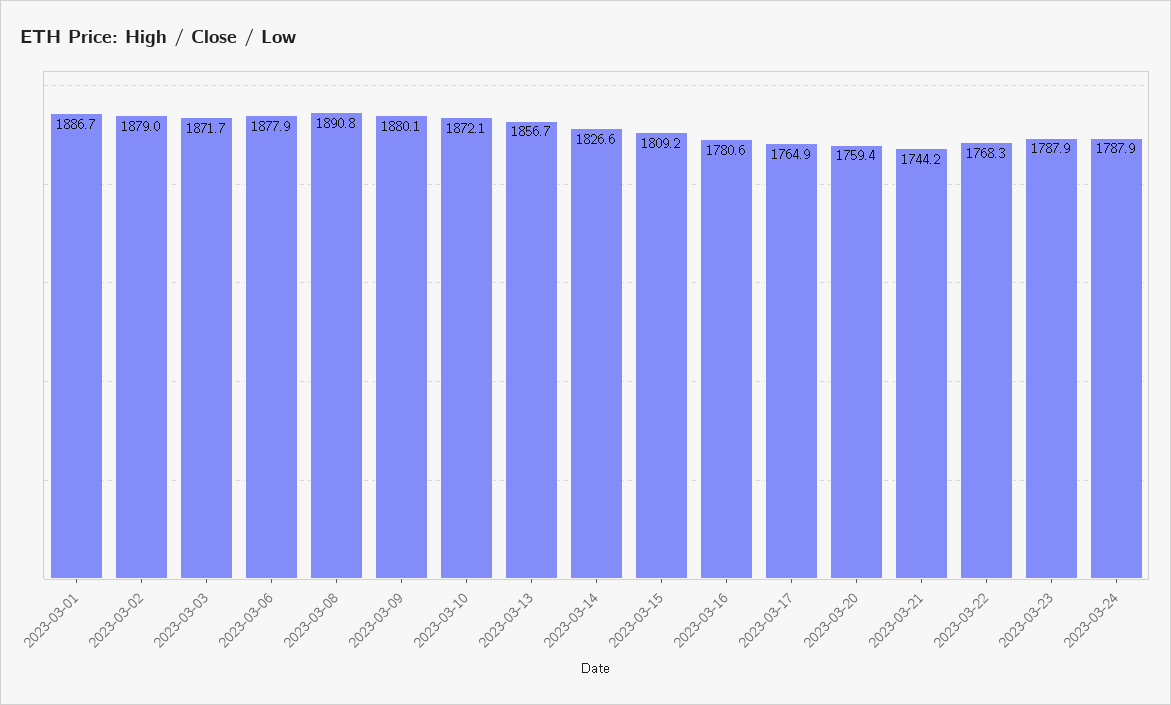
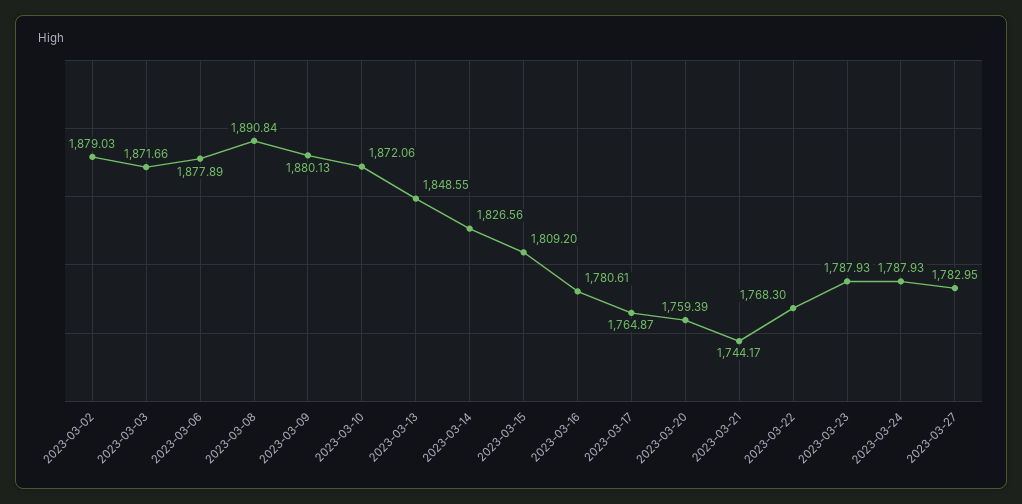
2023-03-01: 1886.7 -> none
2023-03-13: 1856.7 -> 1848.55
2023-03-27: none -> 1782.95

